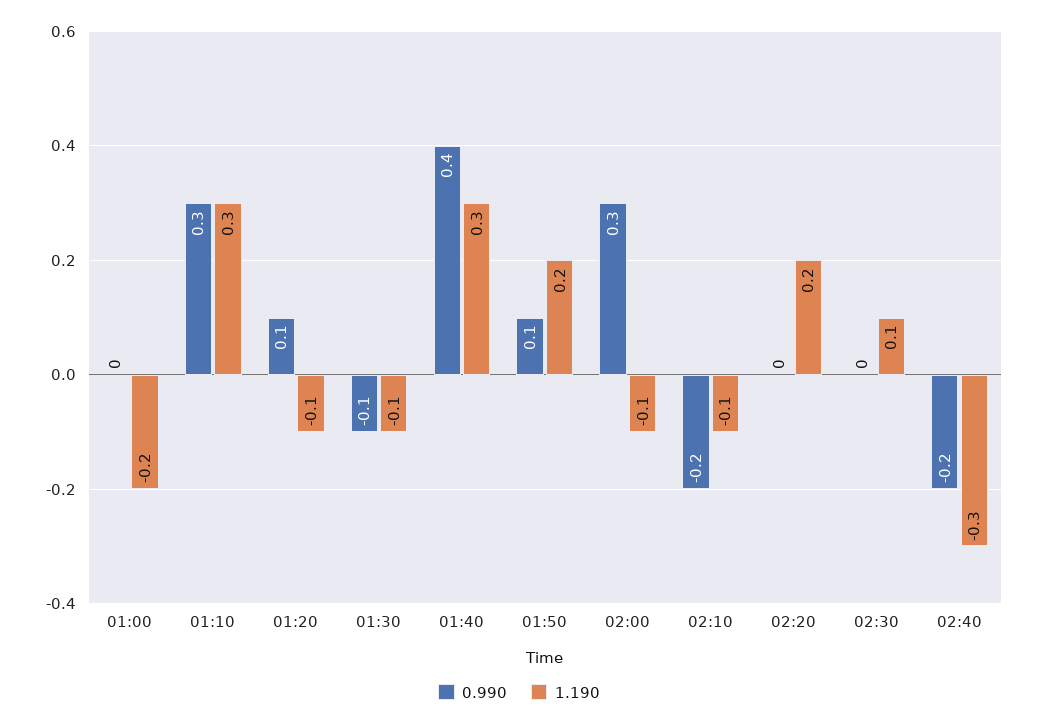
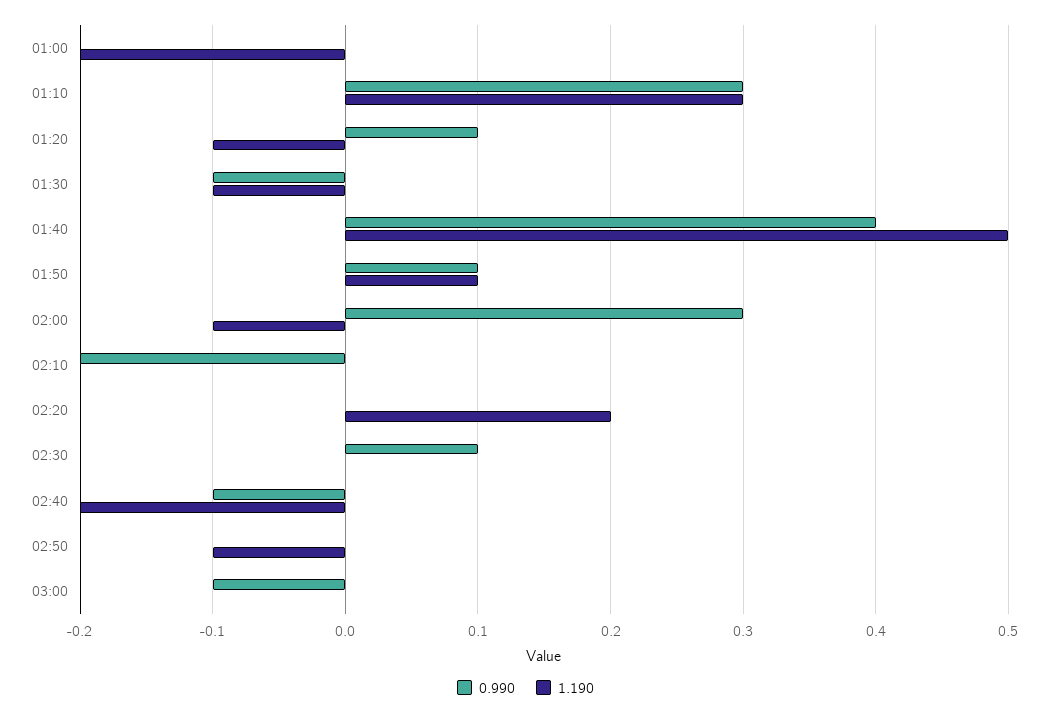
1.190, 01:40: 0.3 -> 0.5
1.190, 01:50: 0.2 -> 0.1
1.190, 02:10: -0.1 -> 0
0.990, 02:30: 0 -> 0.1
1.190, 02:30: 0.1 -> 0
0.990, 02:40: -0.2 -> -0.1
1.190, 02:40: -0.3 -> -0.2
0.990, 02:50: none -> 0
1.190, 02:50: none -> -0.1
0.990, 03:00: none -> -0.1
1.190, 03:00: none -> 0

